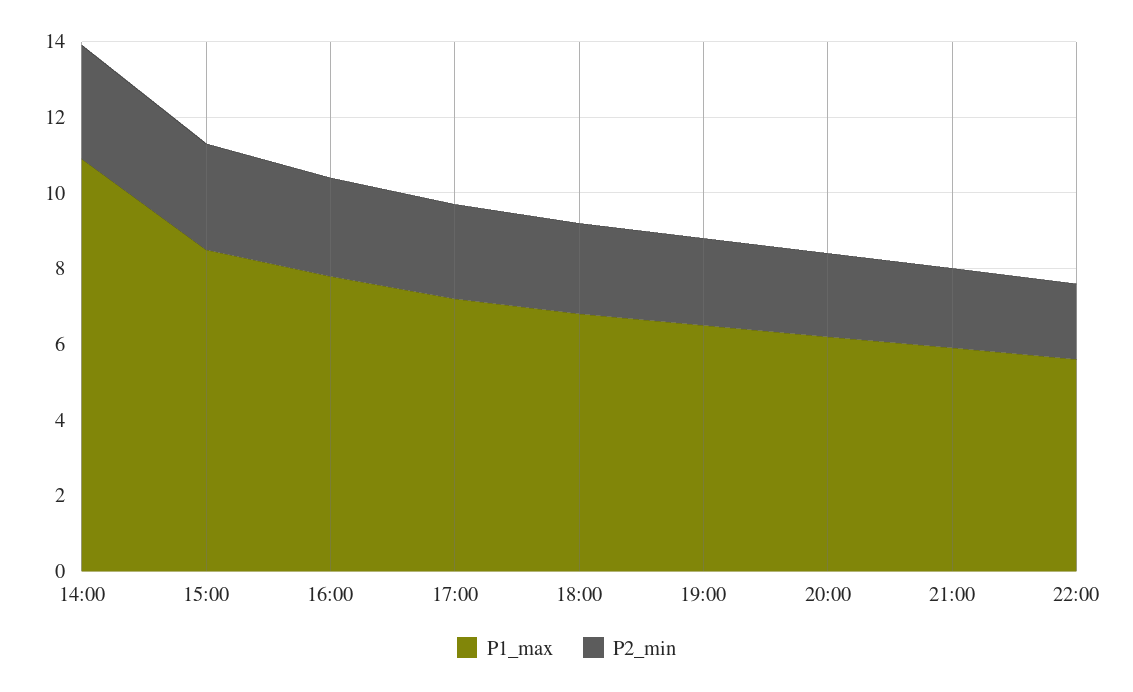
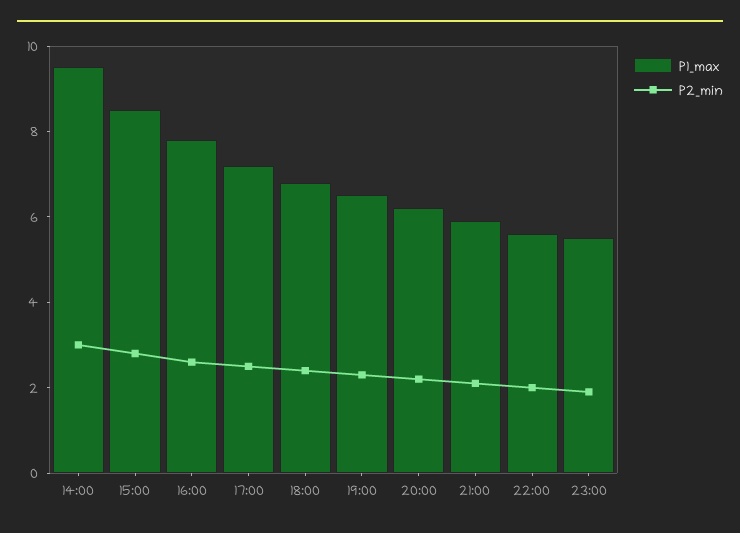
P1_max, 14:00: 11 -> 9.5
P1_max, 23:00: none -> 5.5
P2_min, 23:00: none -> 2

